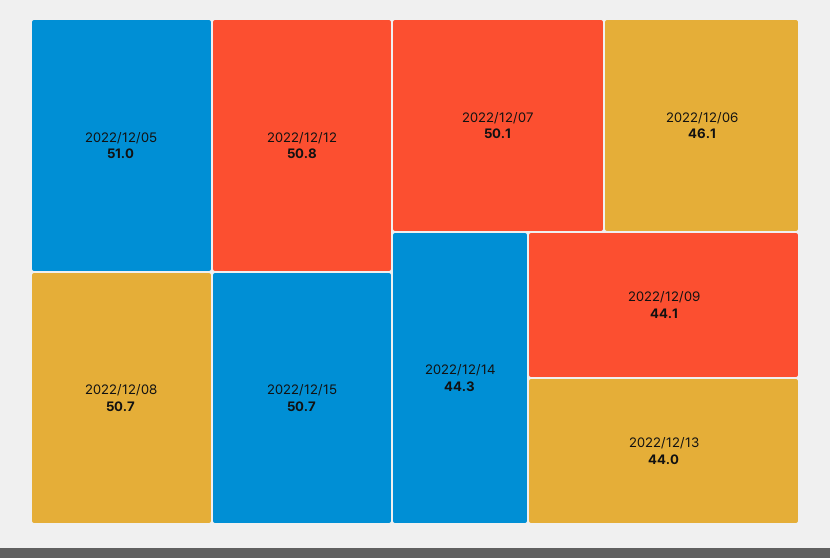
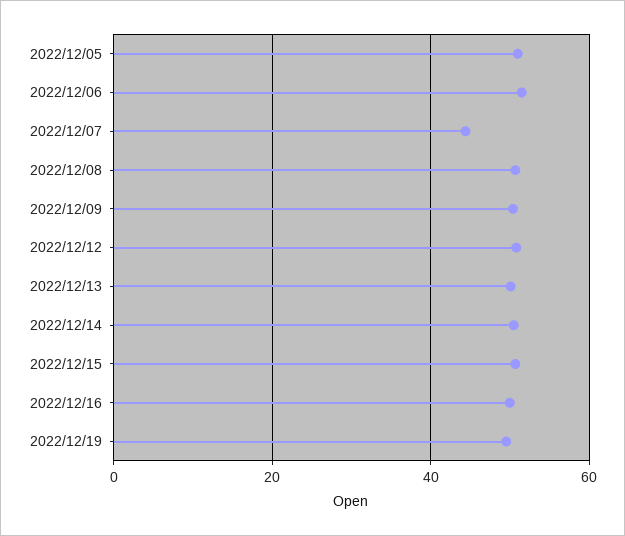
2022/12/07: 50.1 -> 44
2022/12/06: 46.1 -> 52
2022/12/14: 44.3 -> 50
2022/12/09: 44.1 -> 50
2022/12/13: 44 -> 50
2022/12/16: none -> 50
2022/12/19: none -> 50

